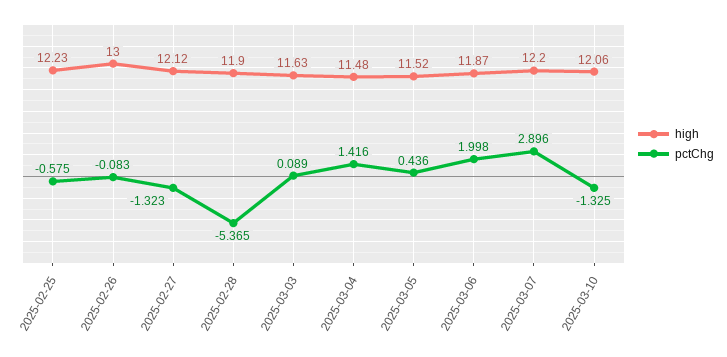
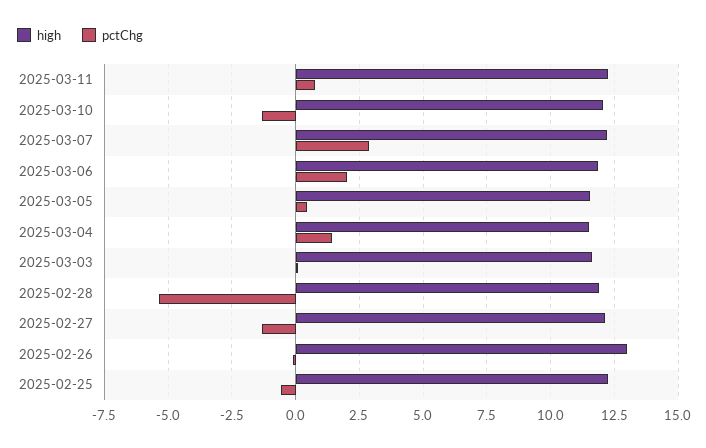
high, 2025-03-11: none -> 12.25
pctChg, 2025-03-11: none -> 0.75

